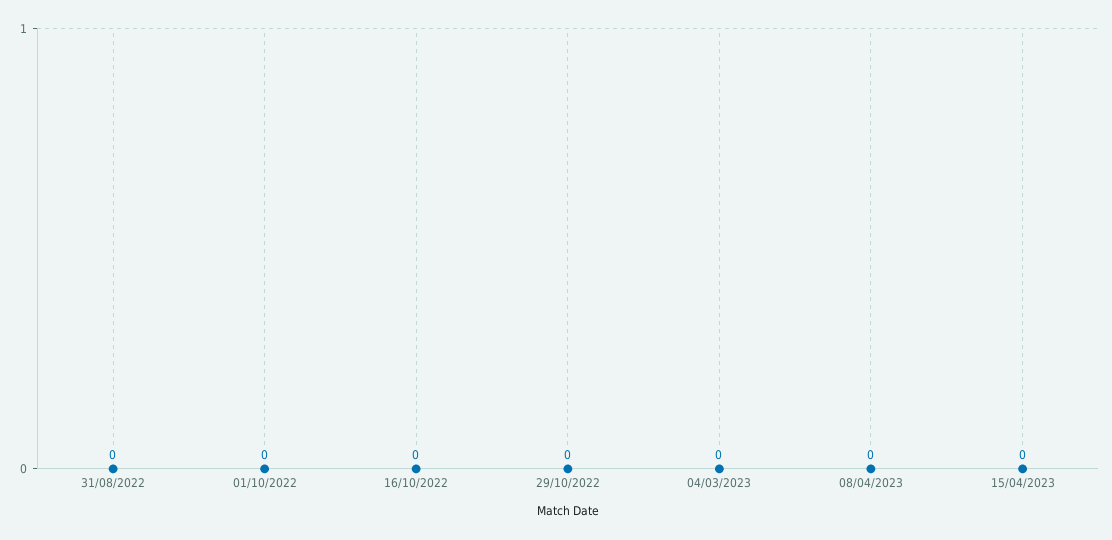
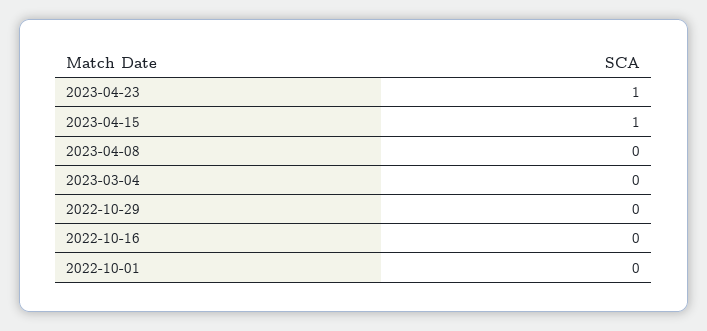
31/08/2022: 0 -> none
15/04/2023: 0 -> 1
2023-04-23: none -> 1

